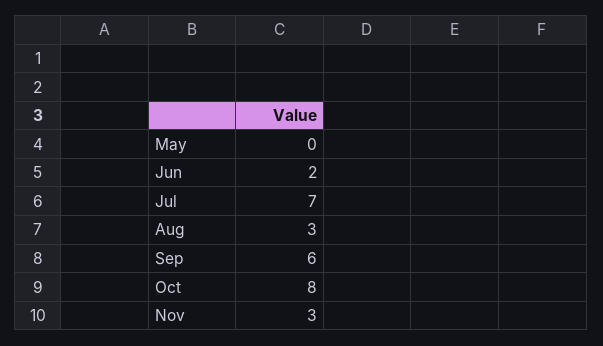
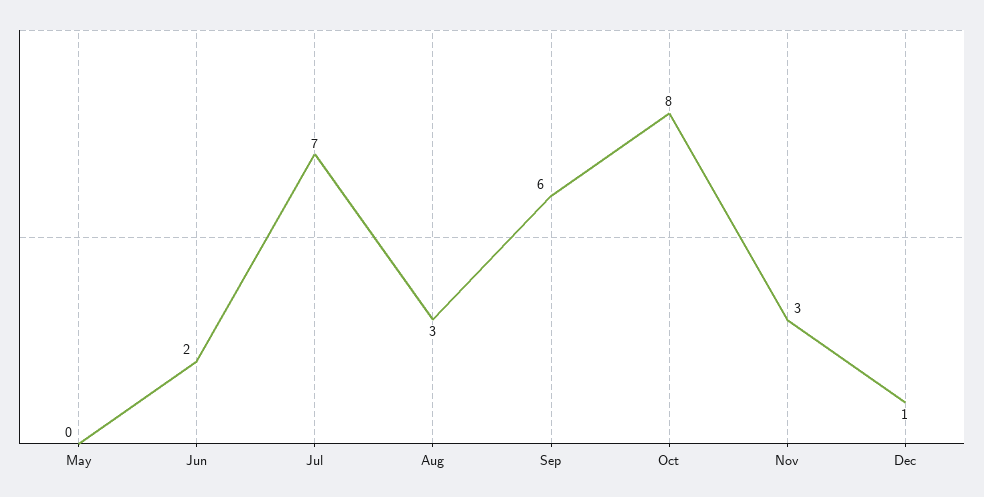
Dec: none -> 1

